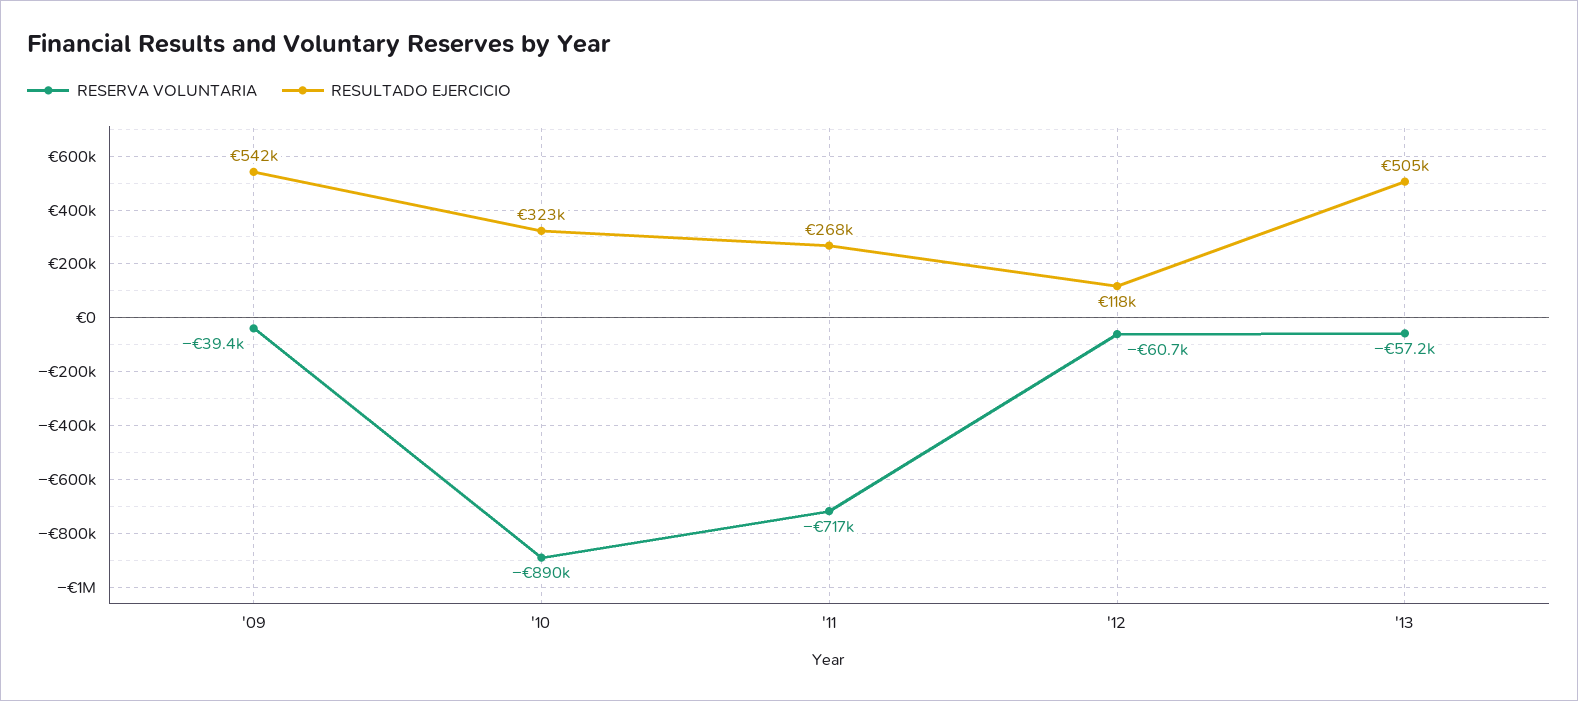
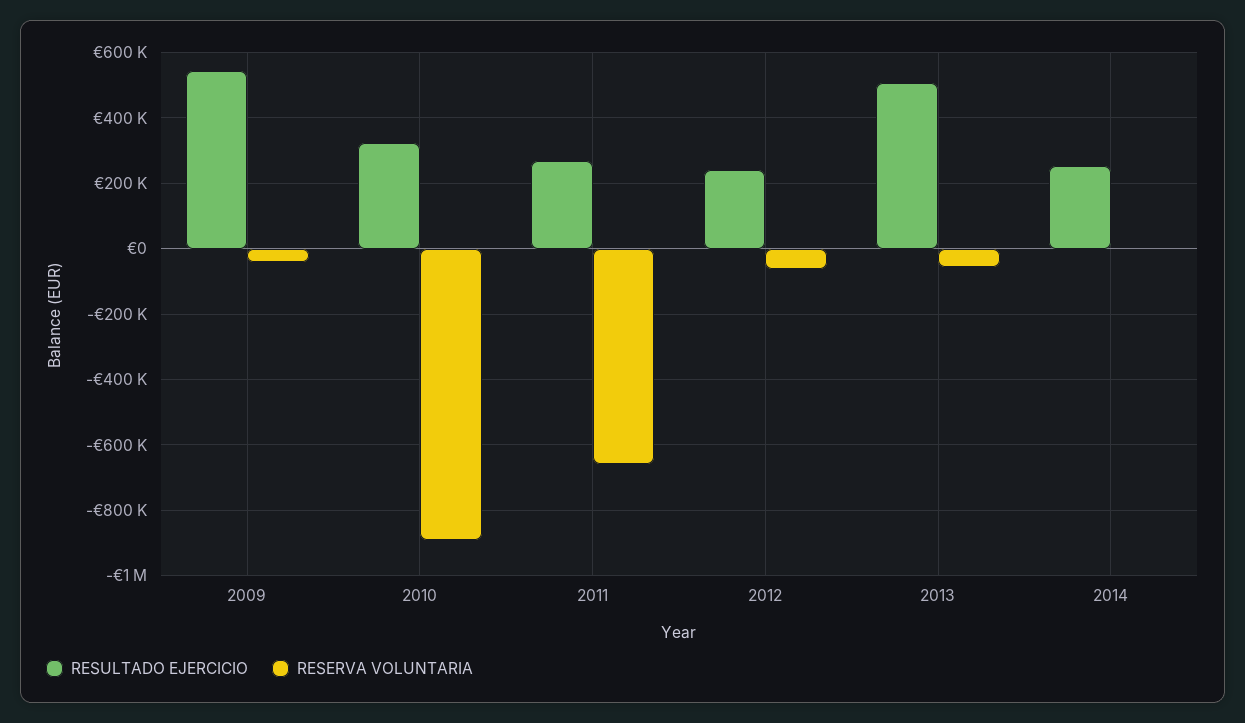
RESERVA VOLUNTARIA, '11: -717000 -> -660000
RESULTADO EJERCICIO, '12: 118000 -> 240000
RESULTADO EJERCICIO, 2014: none -> 260000
RESERVA VOLUNTARIA, 2014: none -> 0

